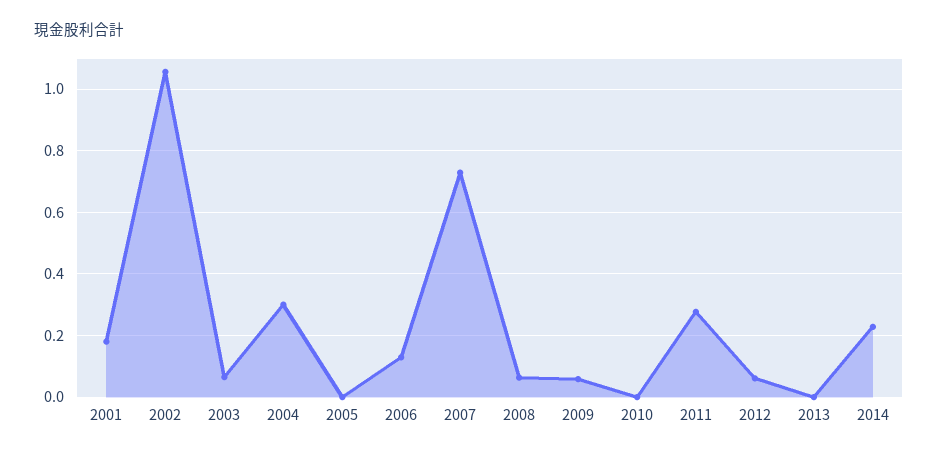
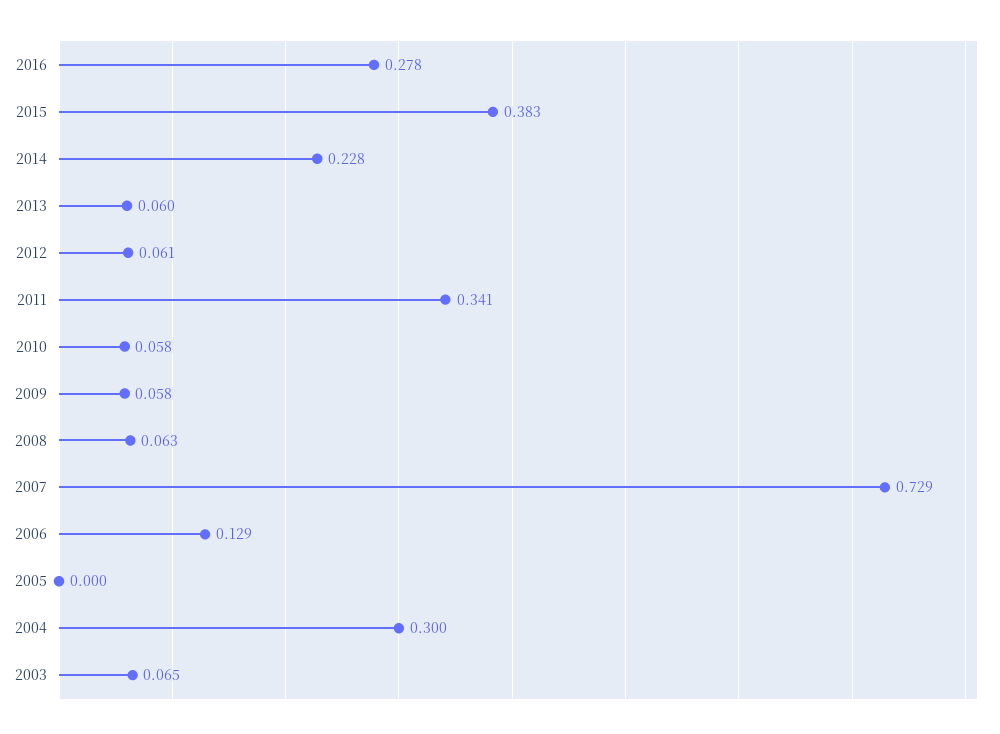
2001: 0.18 -> none
2002: 1.06 -> none
2010: 0 -> 0.058
2011: 0.28 -> 0.341
2013: 0 -> 0.06
2016: none -> 0.278
2015: none -> 0.383

